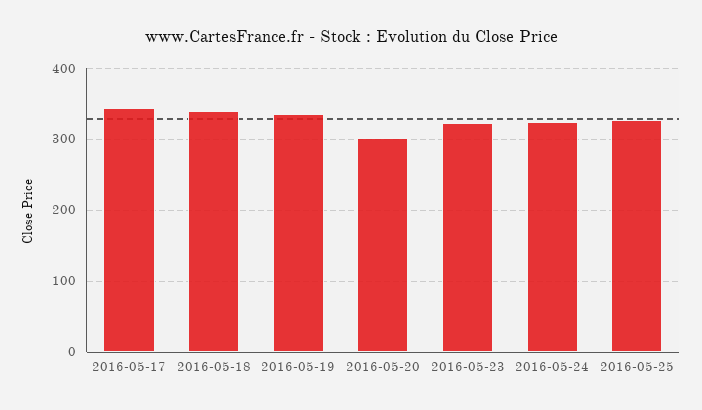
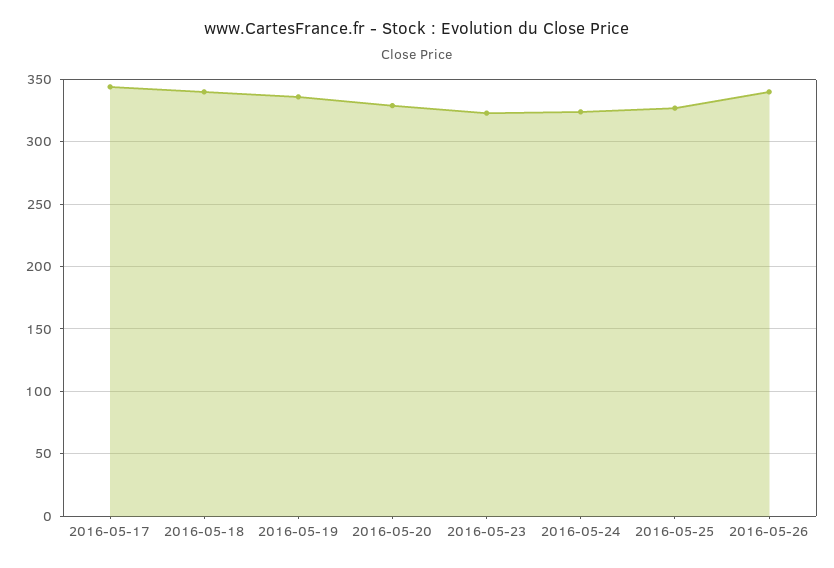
2016-05-20: 300 -> 330
2016-05-26: none -> 340

